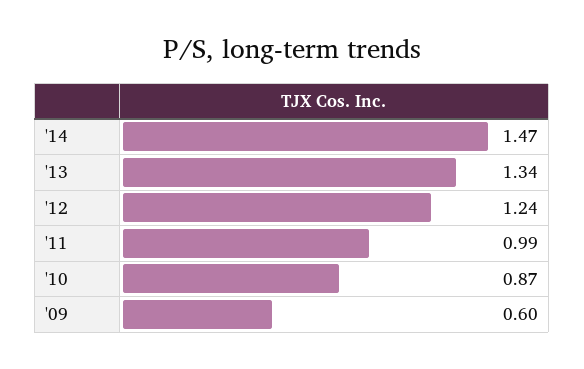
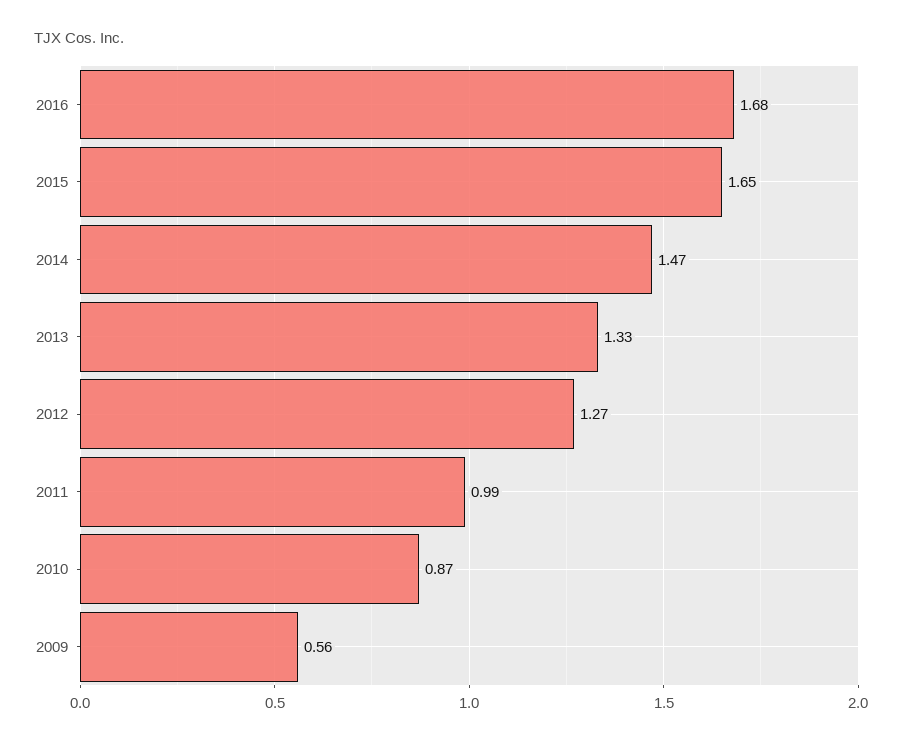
'13: 1.34 -> 1.33
'12: 1.24 -> 1.27
'09: 0.6 -> 0.56
2016: none -> 1.68
2015: none -> 1.65

